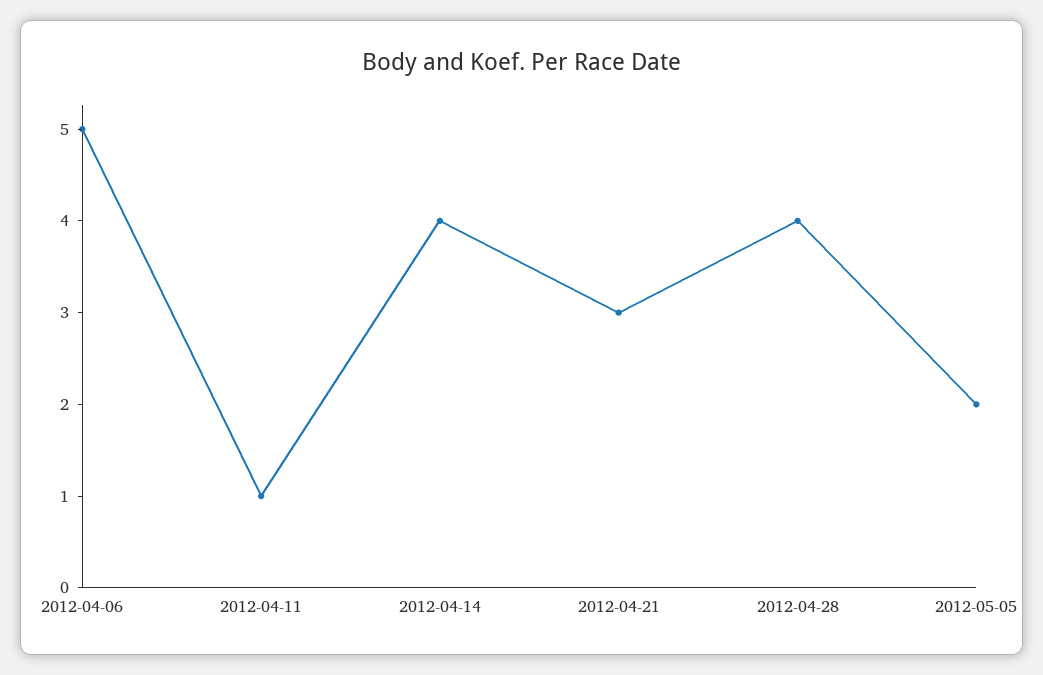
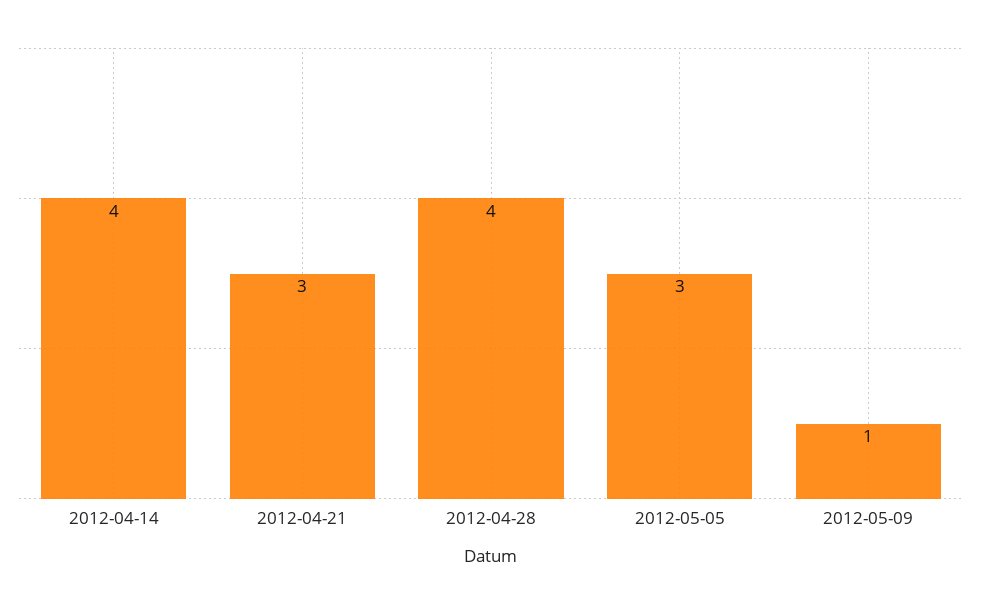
2012-04-06: 5 -> none
2012-04-11: 1 -> none
2012-05-05: 2 -> 3
2012-05-09: none -> 1

